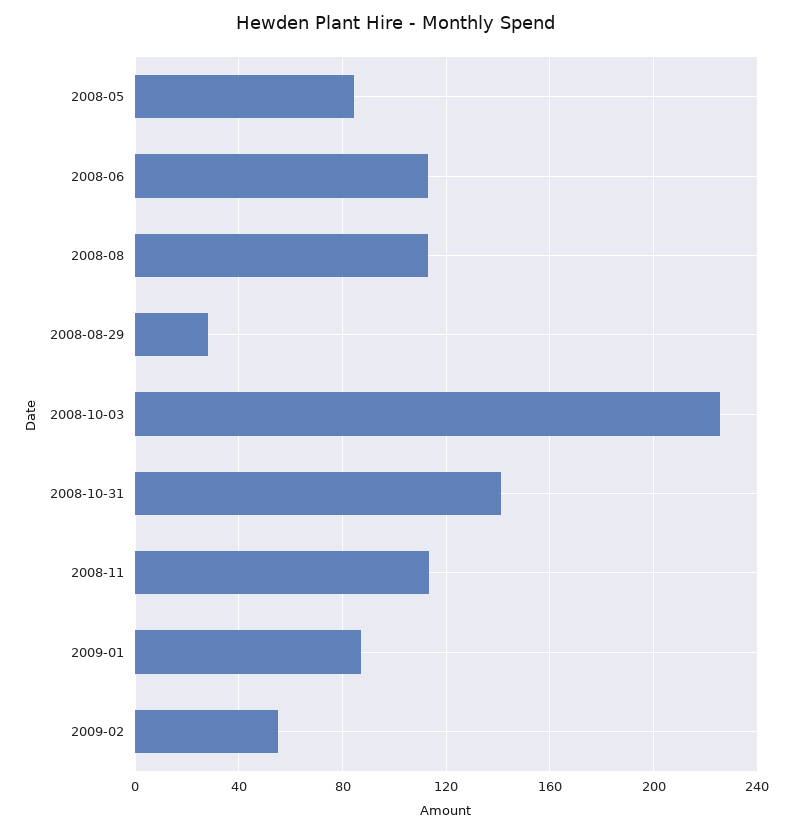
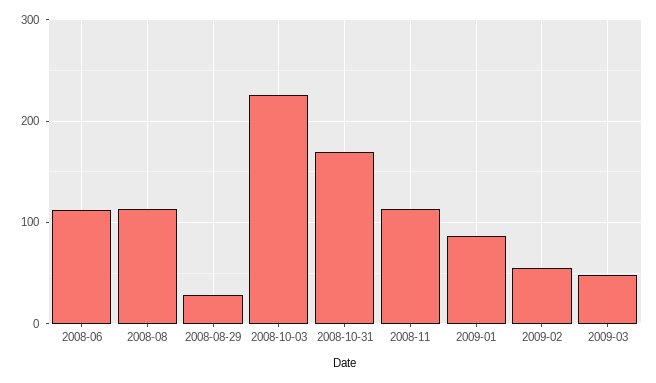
2008-05: 85 -> none
2008-10-31: 140 -> 170
2009-03: none -> 50

